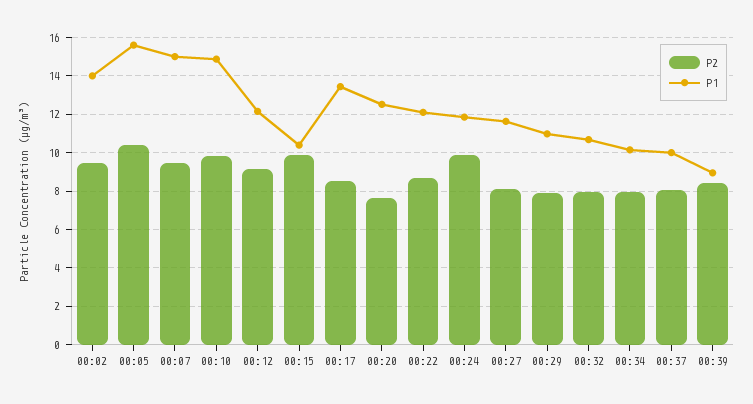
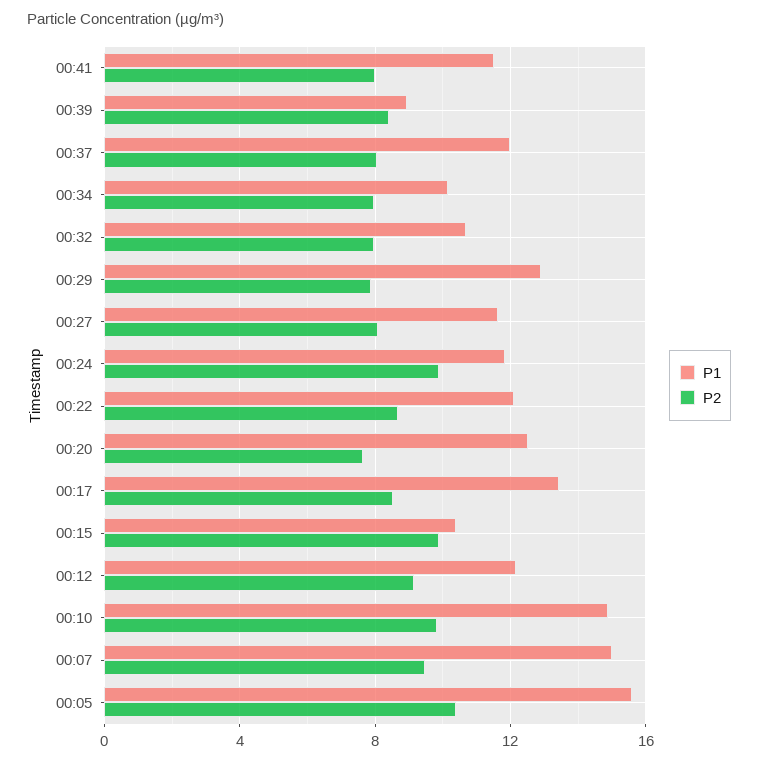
P2, 00:02: 9.5 -> none
P1, 00:02: 14 -> none
P1, 00:29: 11 -> 13
P1, 00:37: 10 -> 12
P1, 00:41: none -> 11.5
P2, 00:41: none -> 8

